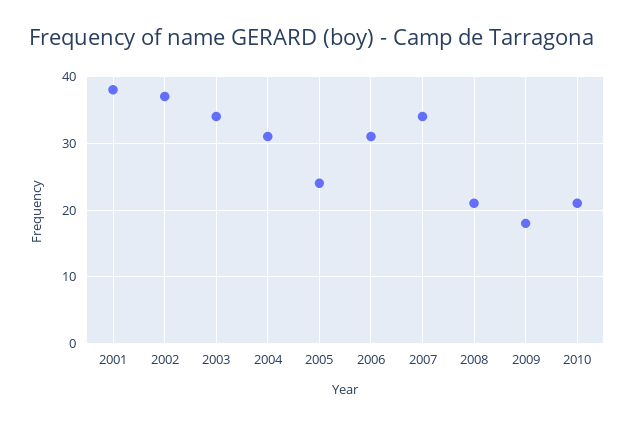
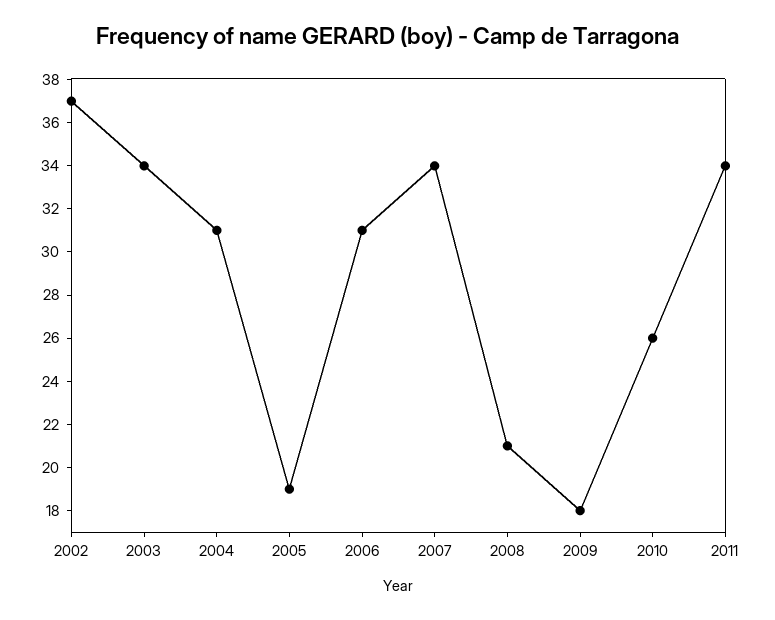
2001: 38 -> none
2005: 24 -> 19
2010: 21 -> 26
2011: none -> 34

